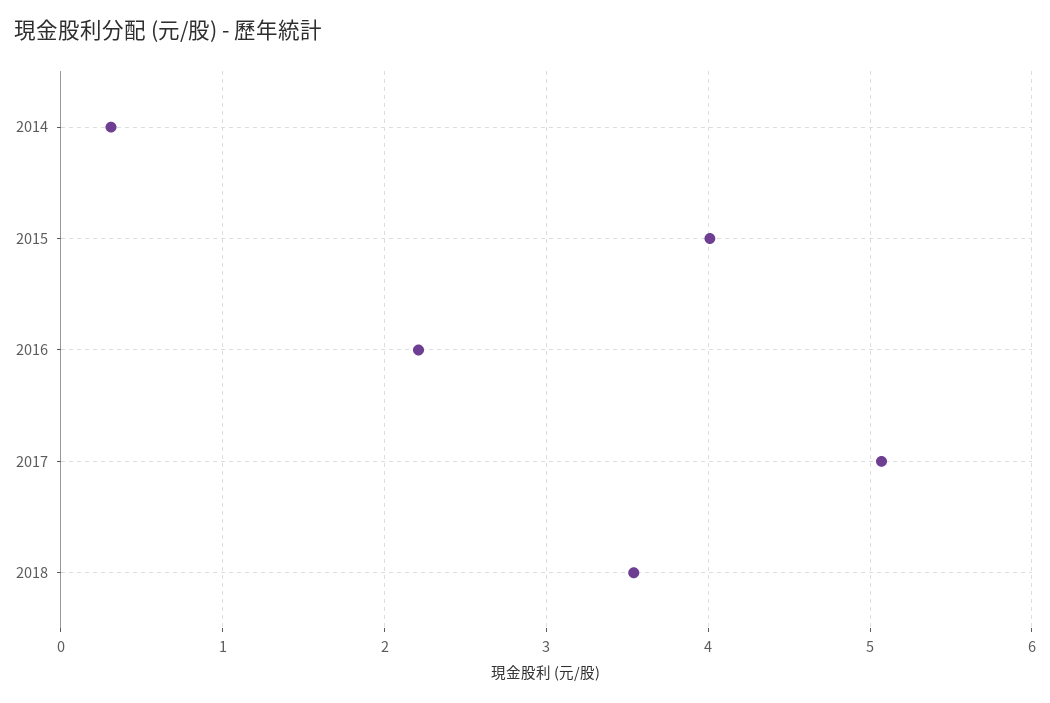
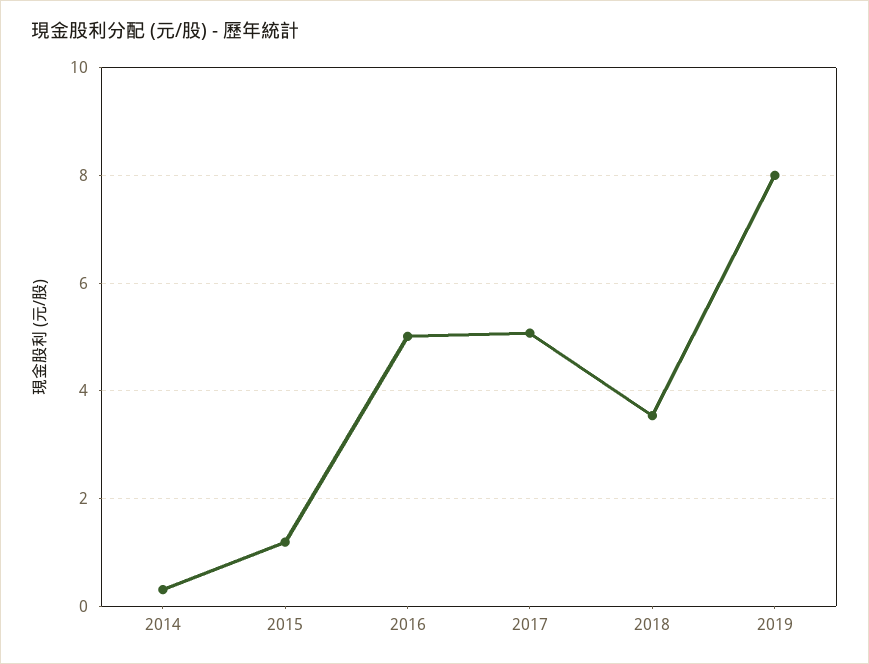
2015: 4 -> 1.2
2016: 2.2 -> 5
2019: none -> 8

